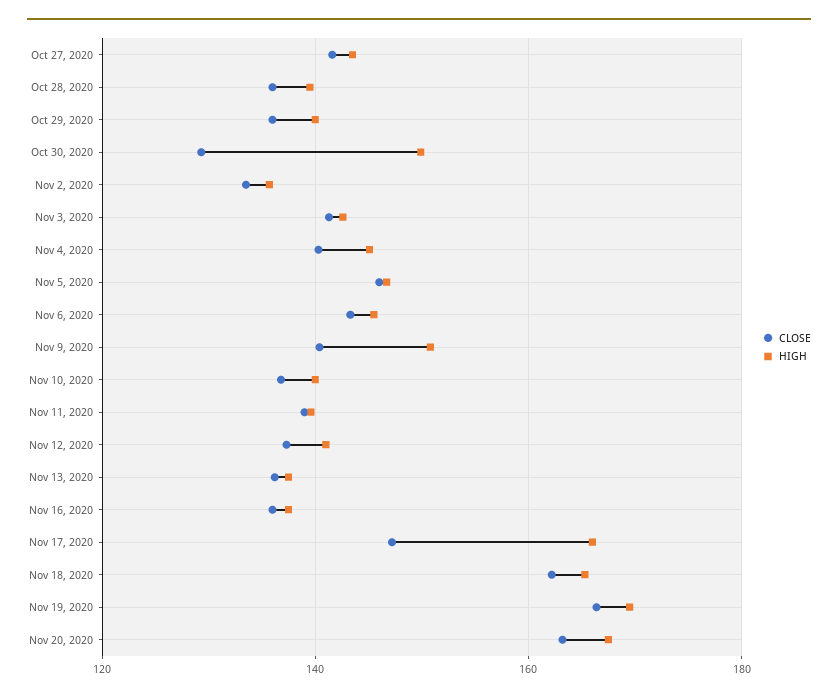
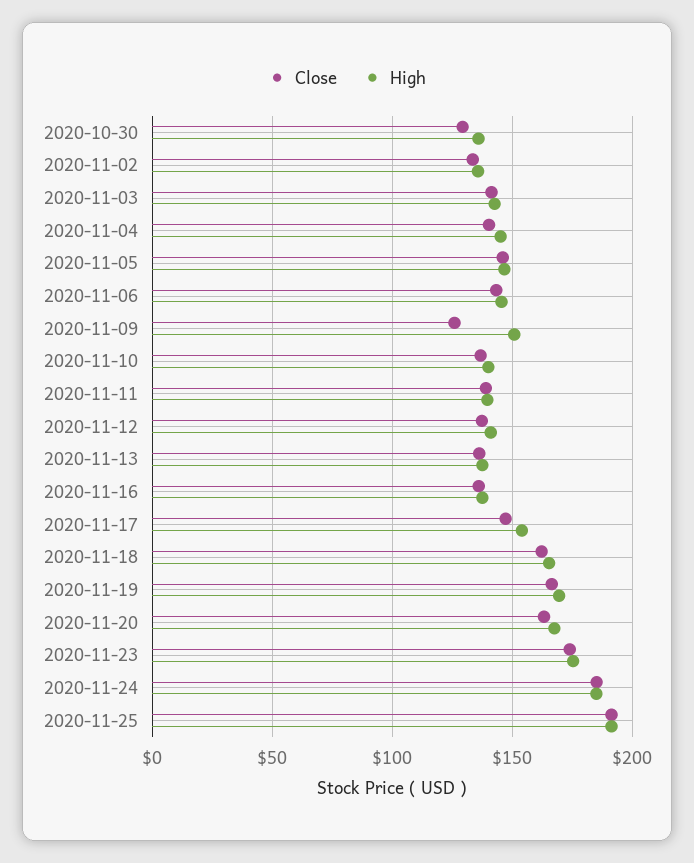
CLOSE, Oct 27, 2020: 142 -> none
HIGH, Oct 27, 2020: 144 -> none
CLOSE, Oct 28, 2020: 136 -> none
HIGH, Oct 28, 2020: 140 -> none
CLOSE, Oct 29, 2020: 136 -> none
HIGH, Oct 29, 2020: 140 -> none
HIGH, Oct 30, 2020: 150 -> 135
CLOSE, Nov 9, 2020: 140 -> 125
HIGH, Nov 17, 2020: 166 -> 155
CLOSE, 2020-11-23: none -> 175
HIGH, 2020-11-23: none -> 175
CLOSE, 2020-11-24: none -> 185
HIGH, 2020-11-24: none -> 185
CLOSE, 2020-11-25: none -> 190
HIGH, 2020-11-25: none -> 190

